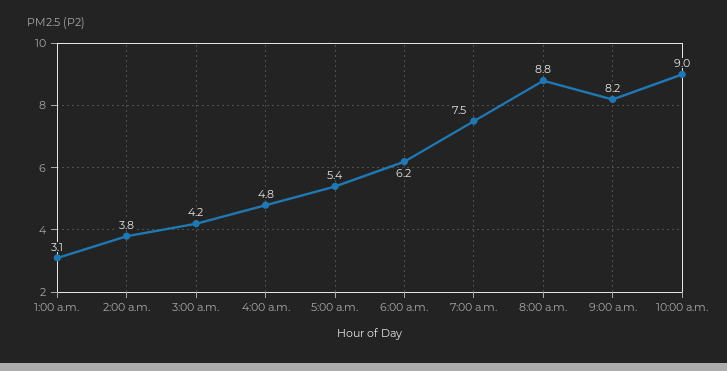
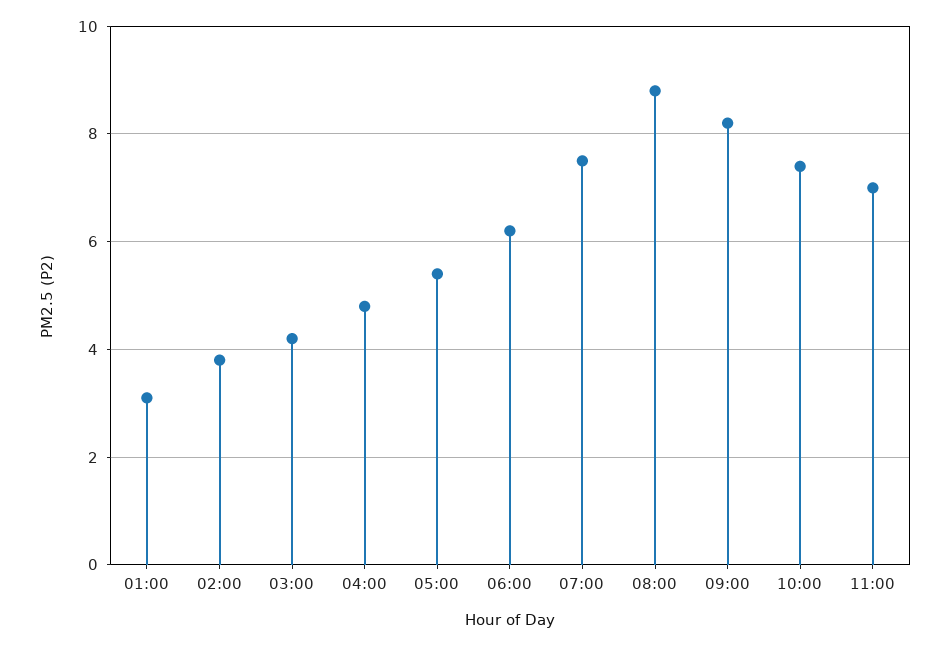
10:00 a.m.: 9 -> 7.5
11:00: none -> 7

